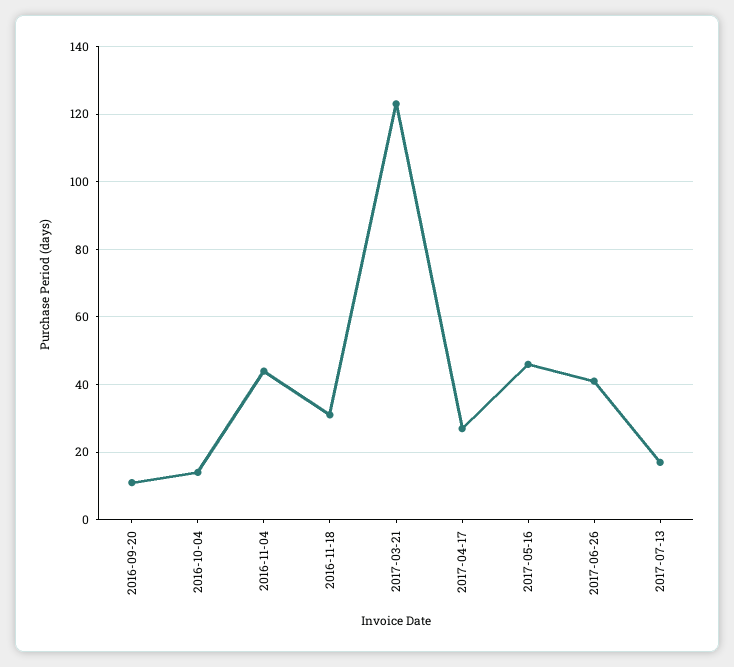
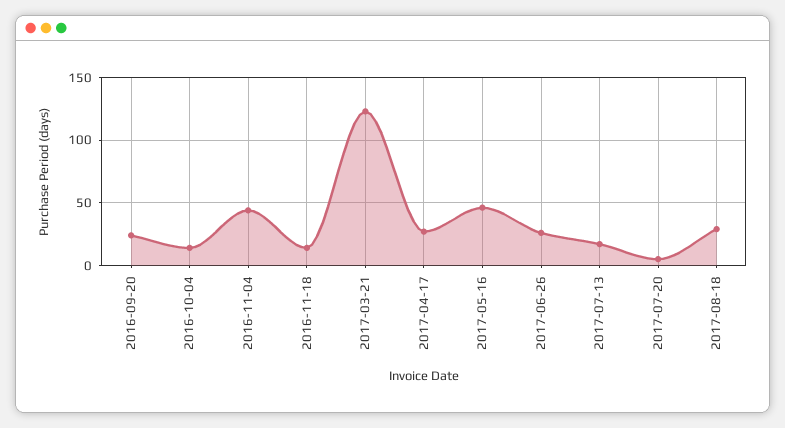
2016-09-20: 10 -> 25
2016-11-18: 30 -> 15
2017-06-26: 40 -> 25
2017-07-20: none -> 5
2017-08-18: none -> 30

